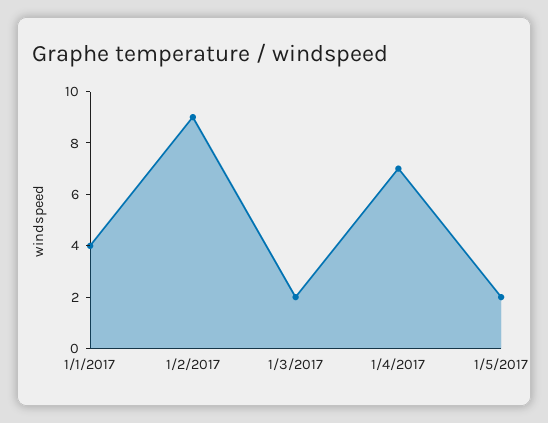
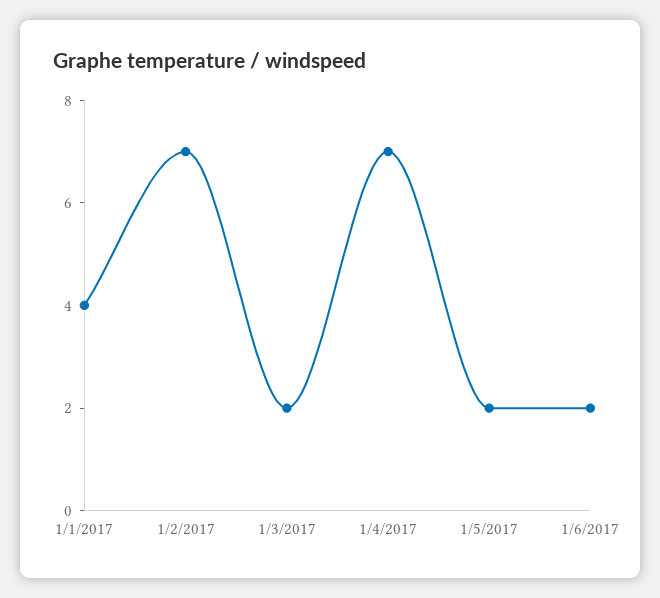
1/2/2017: 9 -> 7
1/6/2017: none -> 2

